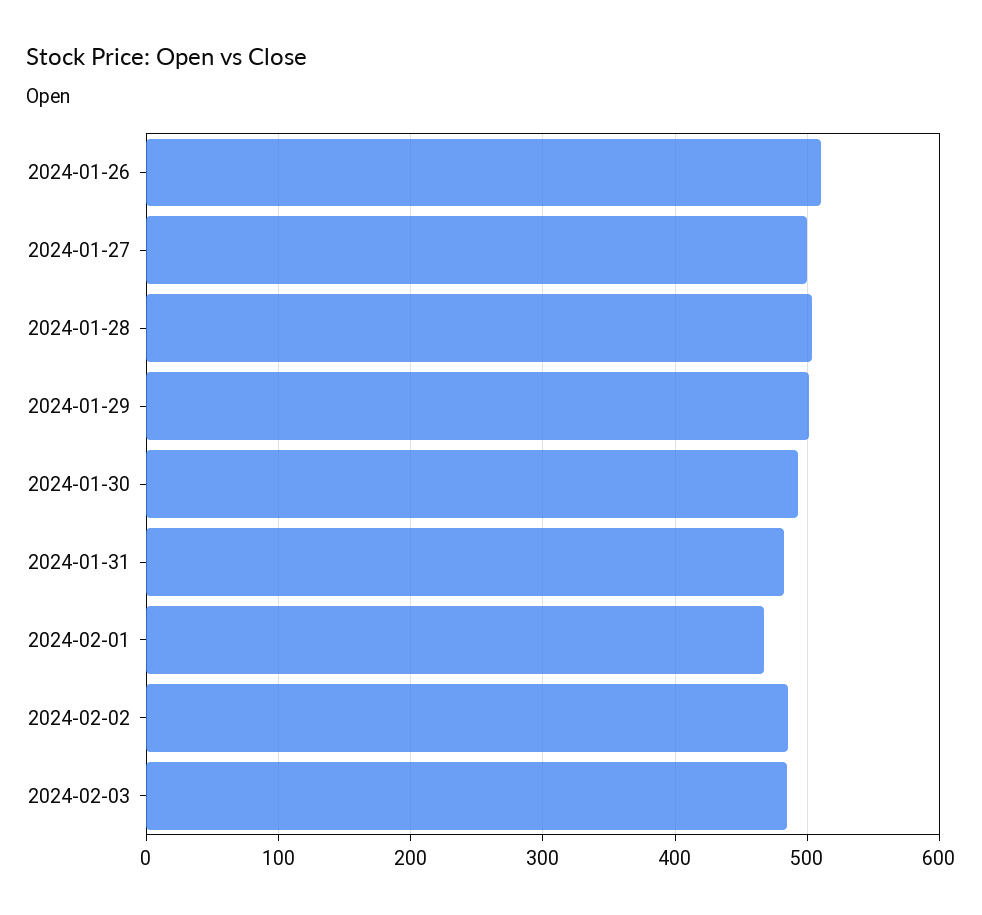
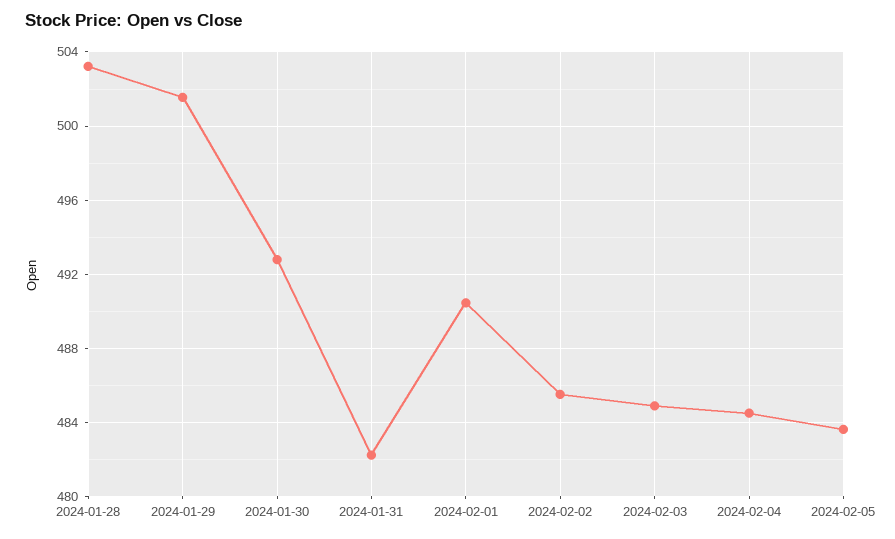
2024-01-26: 510 -> none
2024-01-27: 500 -> none
2024-02-01: 470 -> 490.5
2024-02-04: none -> 484.5
2024-02-05: none -> 483.5

